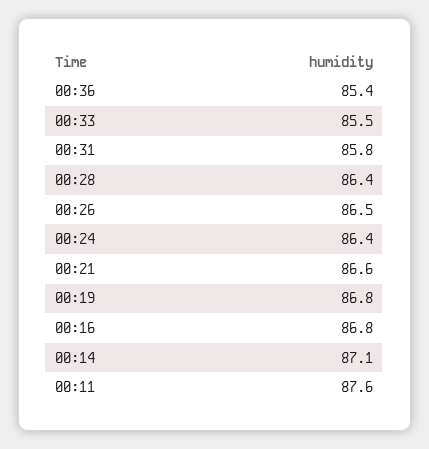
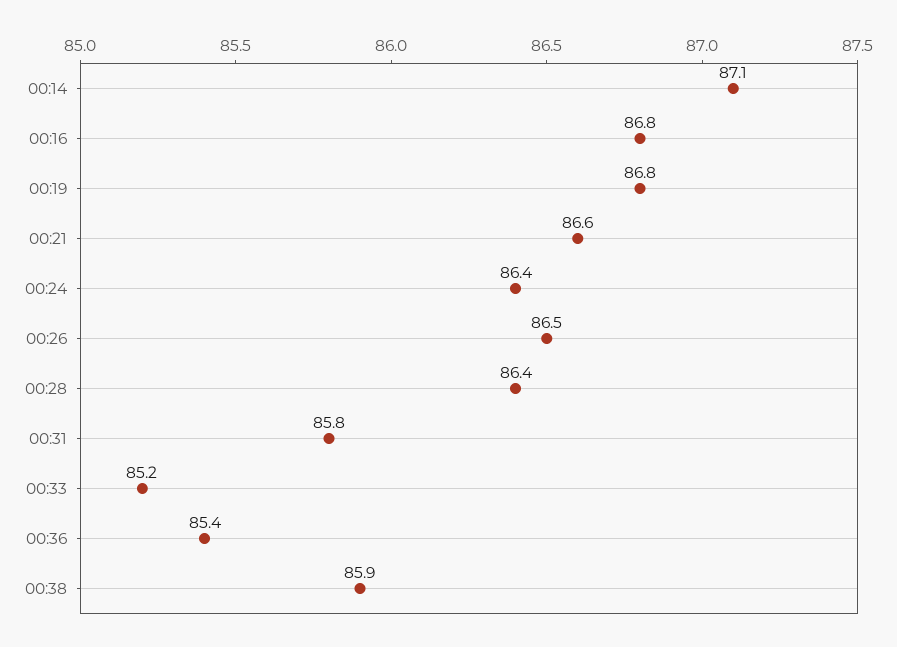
00:33: 85.5 -> 85.2
00:11: 87.6 -> none
00:38: none -> 85.9

